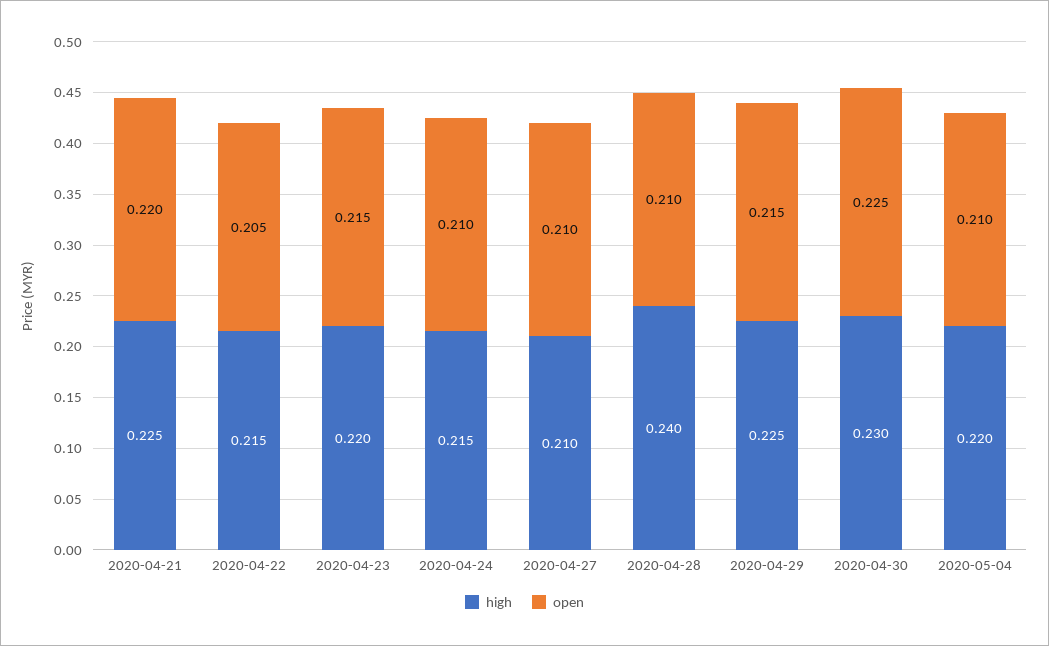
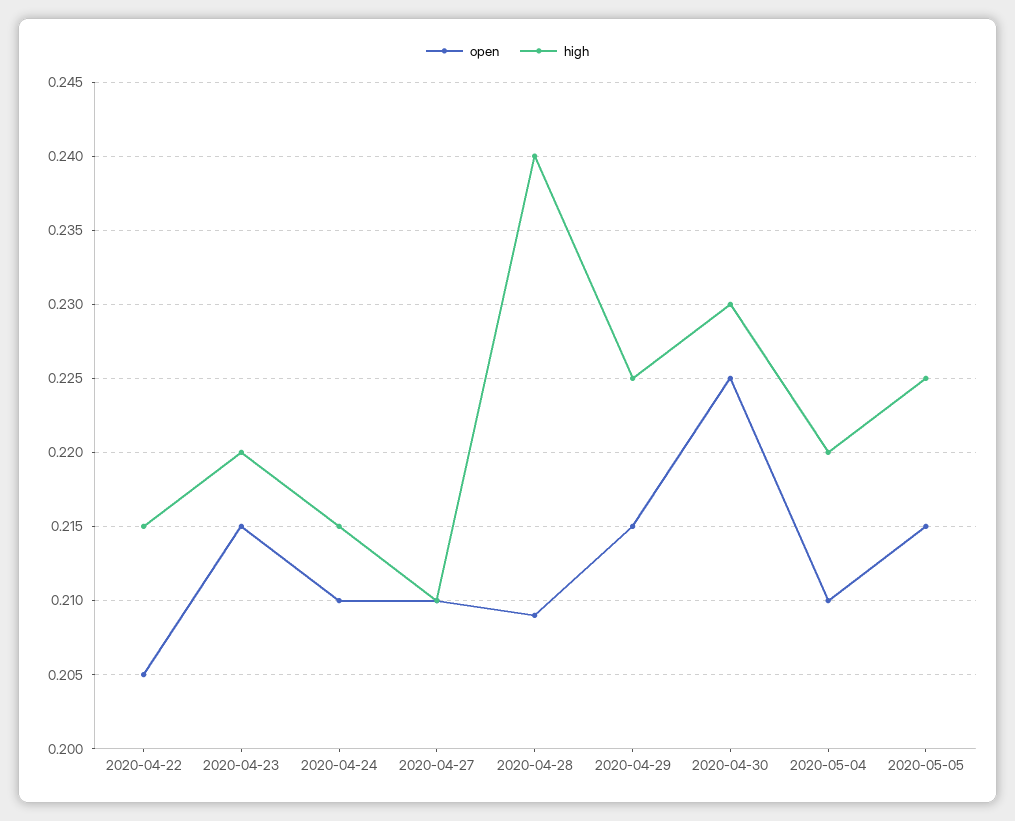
high, 2020-04-21: 0.225 -> none
open, 2020-04-21: 0.22 -> none
open, 2020-04-28: 0.21 -> 0.209
open, 2020-05-05: none -> 0.215
high, 2020-05-05: none -> 0.225

